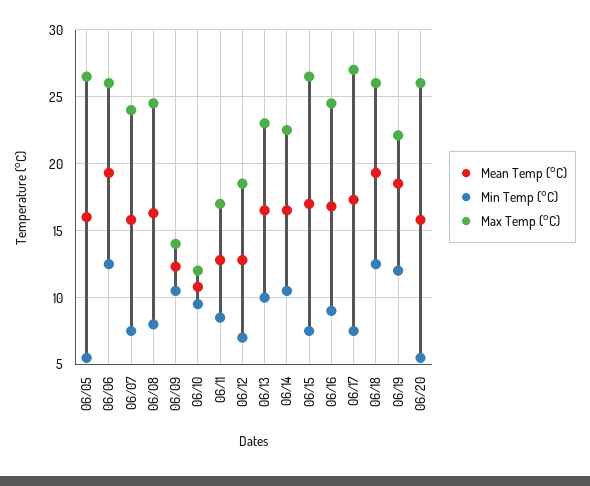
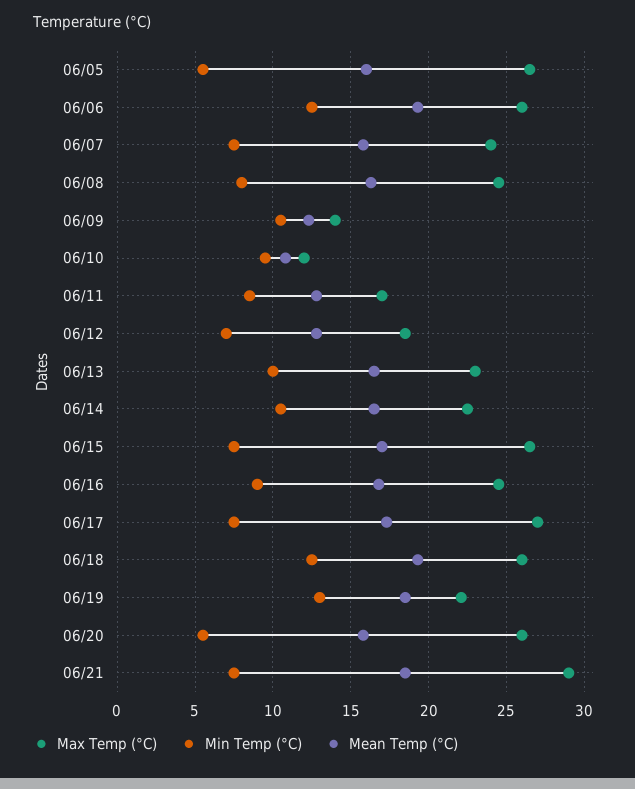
Min Temp (°C), 06/19: 12 -> 13
Max Temp (°C), 06/21: none -> 29
Min Temp (°C), 06/21: none -> 7.5
Mean Temp (°C), 06/21: none -> 18.5

